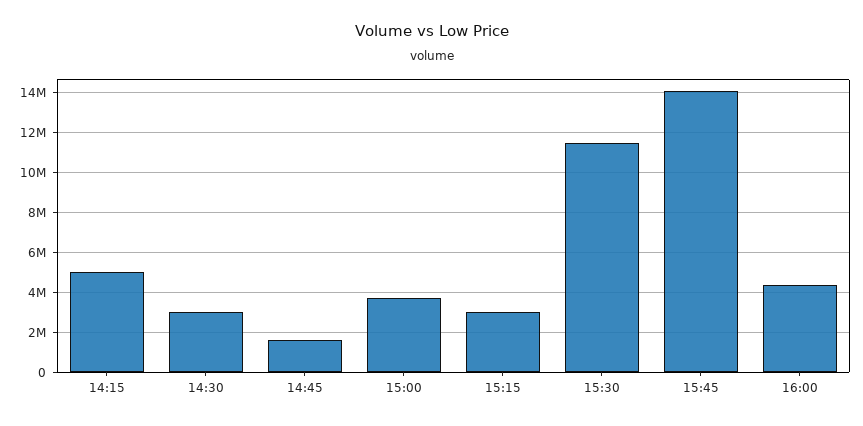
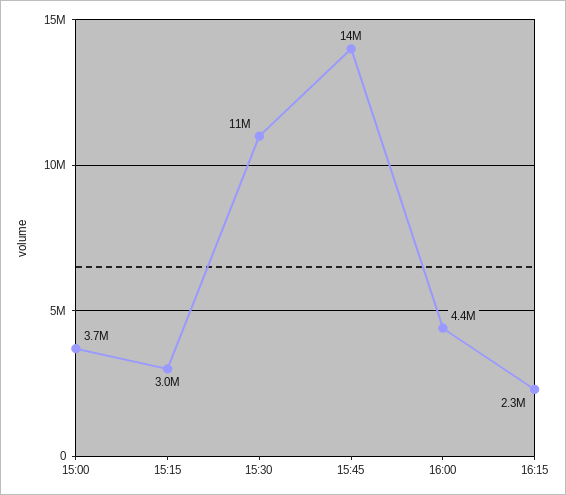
14:15: 5000000 -> none
14:30: 3000000 -> none
14:45: 1500000 -> none
16:15: none -> 2300000

